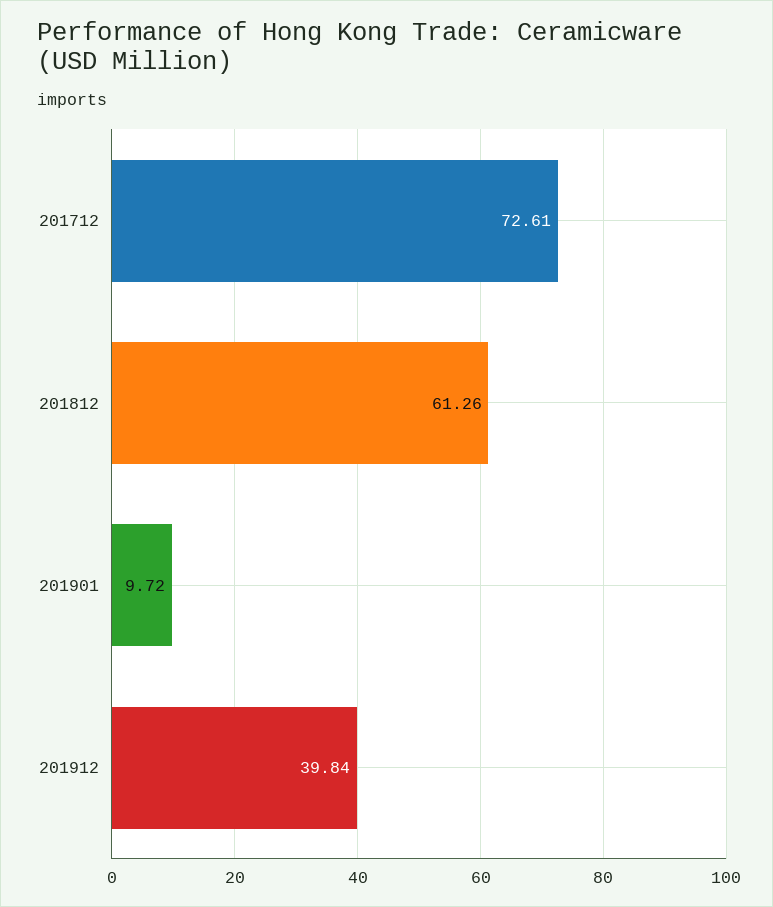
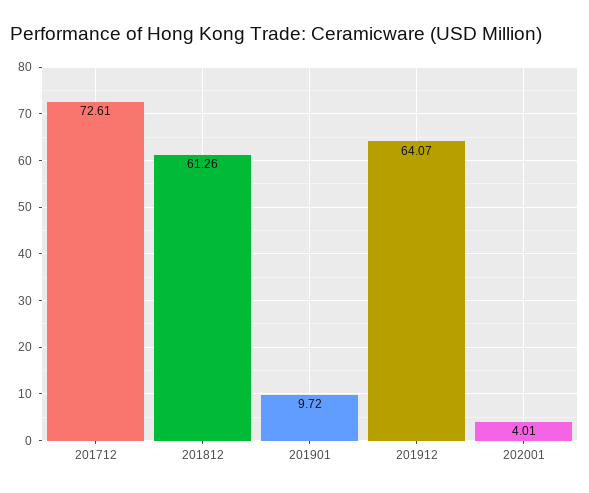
201912: 39.84 -> 64.07
202001: none -> 4.01

